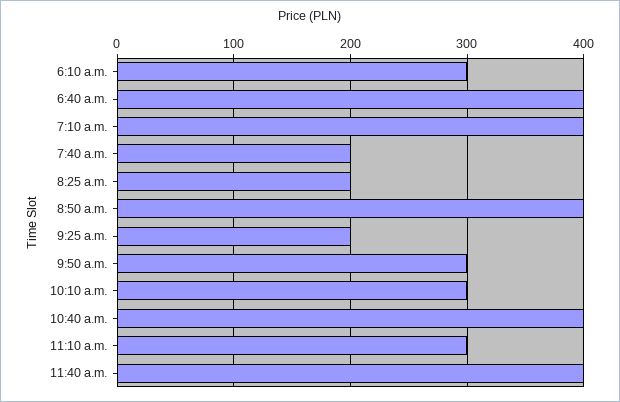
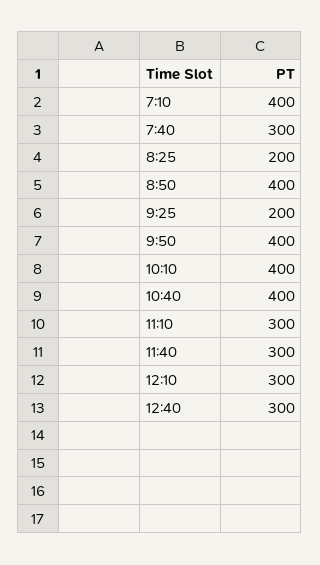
6:10 a.m.: 300 -> none
6:40 a.m.: 400 -> none
7:40 a.m.: 200 -> 300
9:50 a.m.: 300 -> 400
10:10 a.m.: 300 -> 400
11:40 a.m.: 400 -> 300
12:10: none -> 300
12:40: none -> 300

